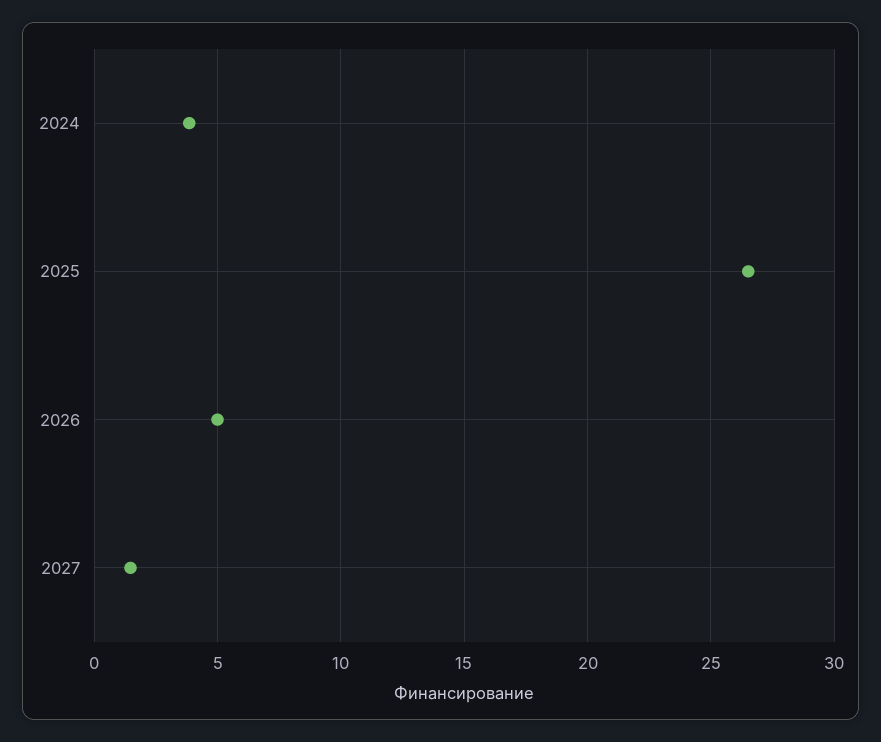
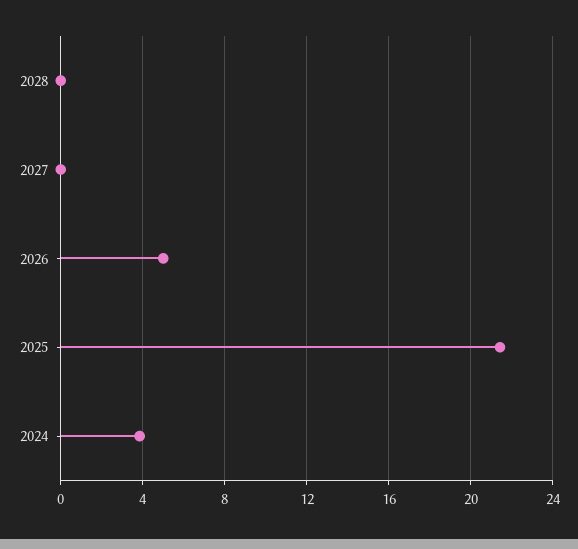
2025: 26.5 -> 21.5
2027: 1.5 -> 0
2028: none -> 0

